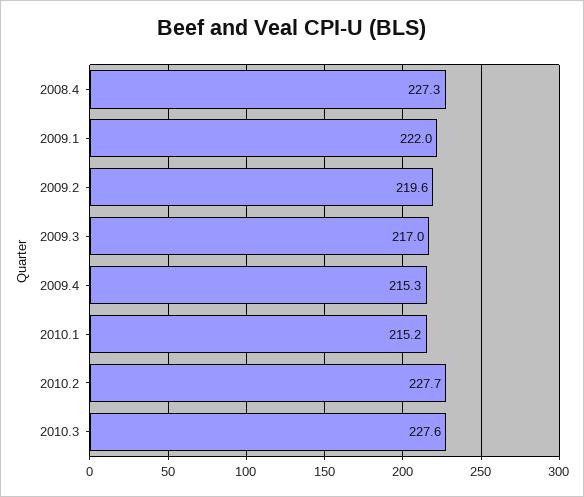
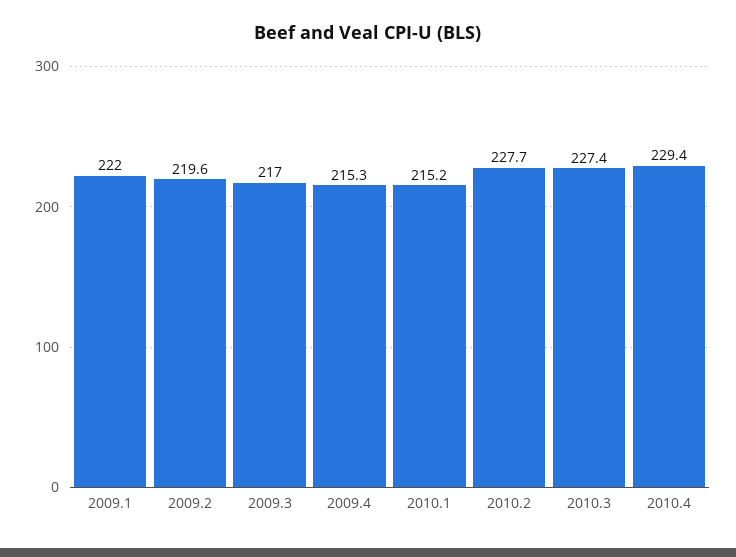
2008.4: 227.3 -> none
2010.3: 227.6 -> 227.4
2010.4: none -> 229.4

